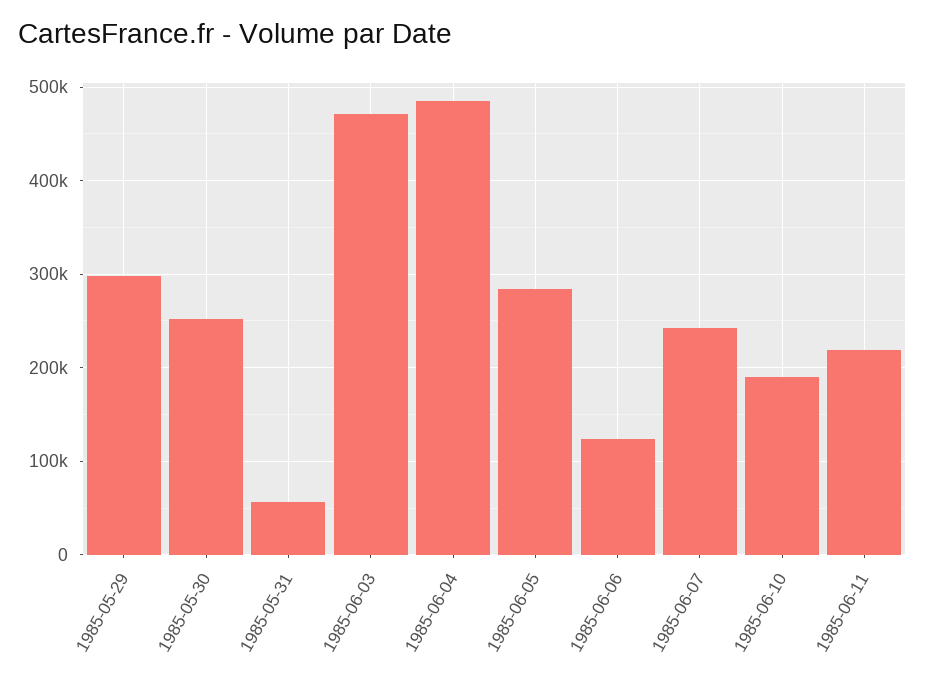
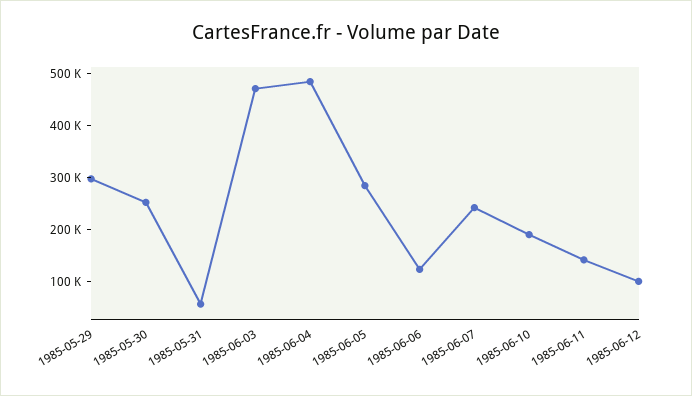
1985-06-11: 220000 -> 140000
1985-06-12: none -> 100000

